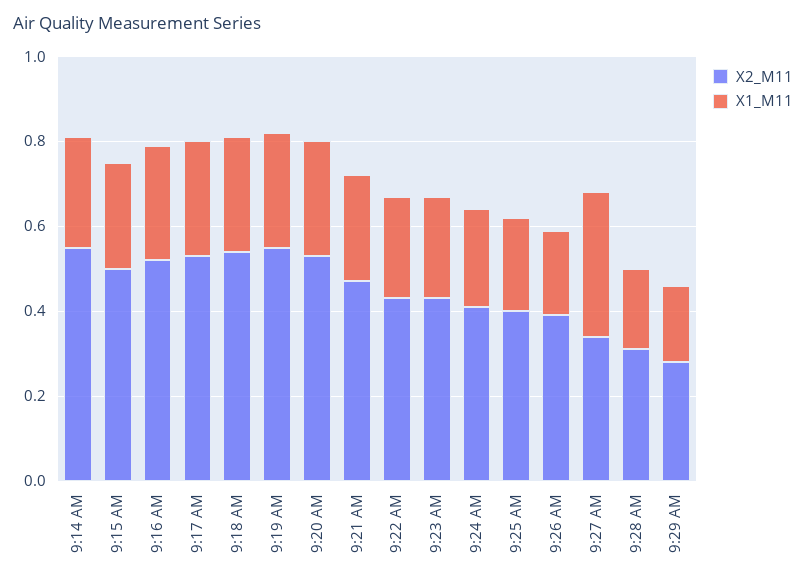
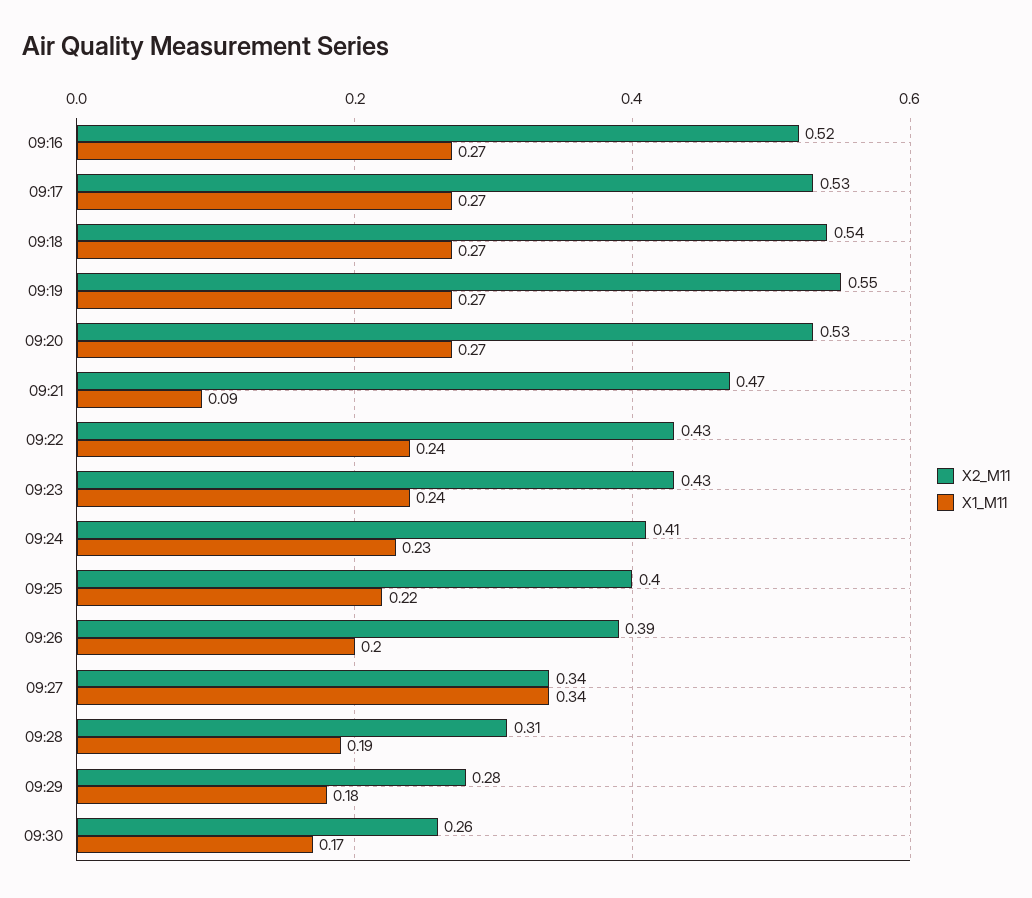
X2_M11, 9:14 AM: 0.55 -> none
X1_M11, 9:14 AM: 0.25 -> none
X2_M11, 9:15 AM: 0.5 -> none
X1_M11, 9:15 AM: 0.25 -> none
X1_M11, 9:21 AM: 0.25 -> 0.09
X2_M11, 09:30: none -> 0.26
X1_M11, 09:30: none -> 0.17

